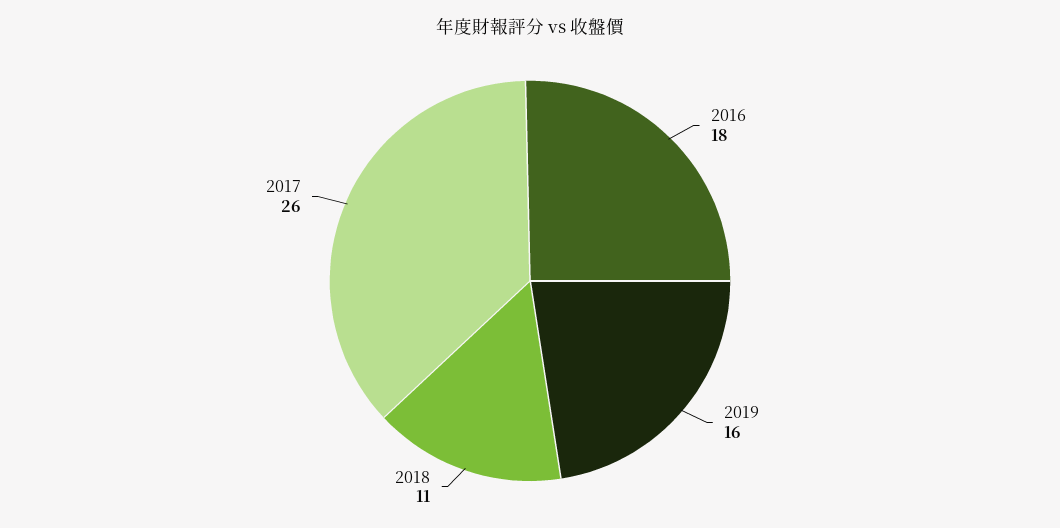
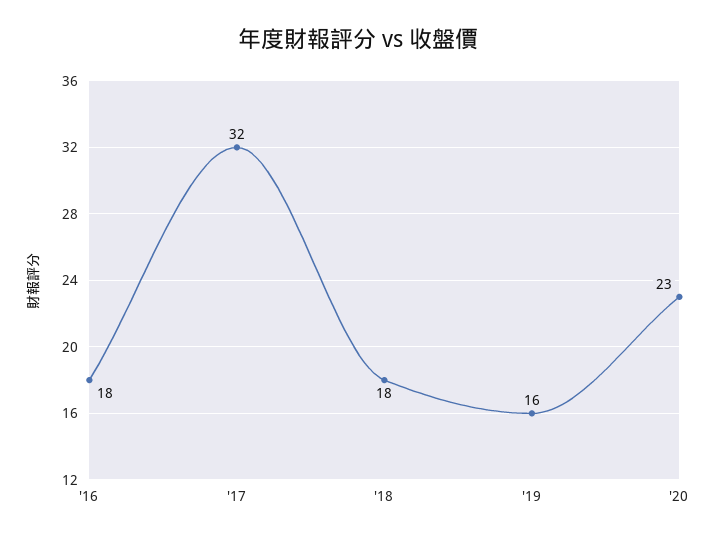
2018: 11 -> 18
2017: 26 -> 32
'20: none -> 23

